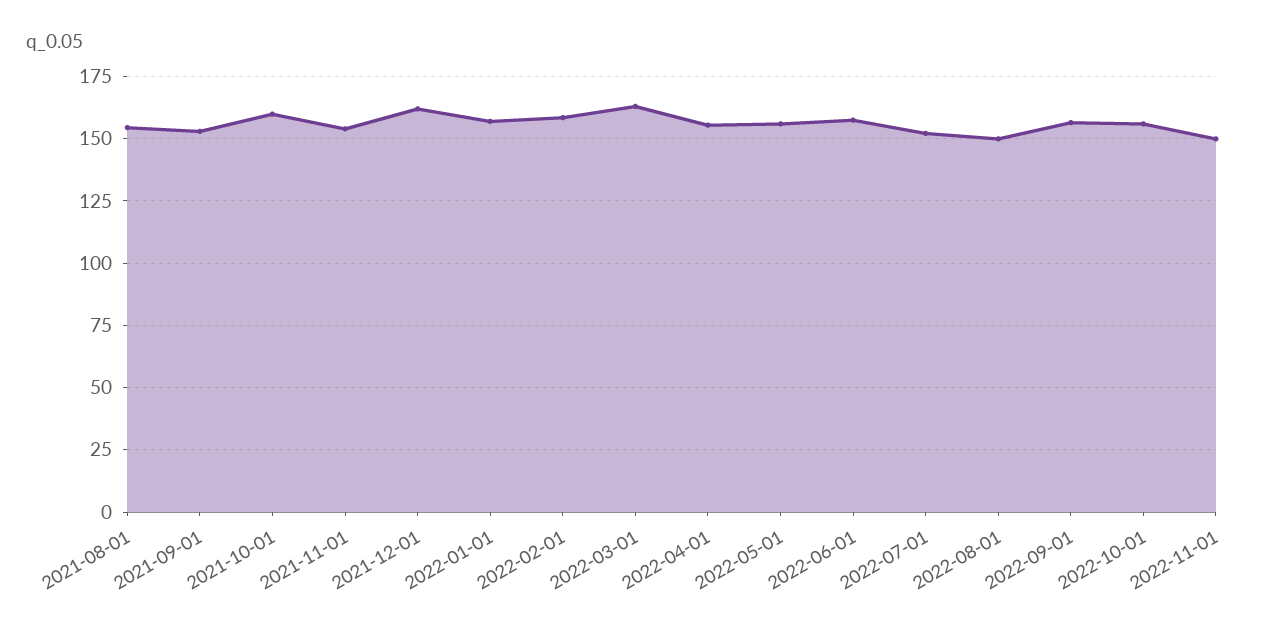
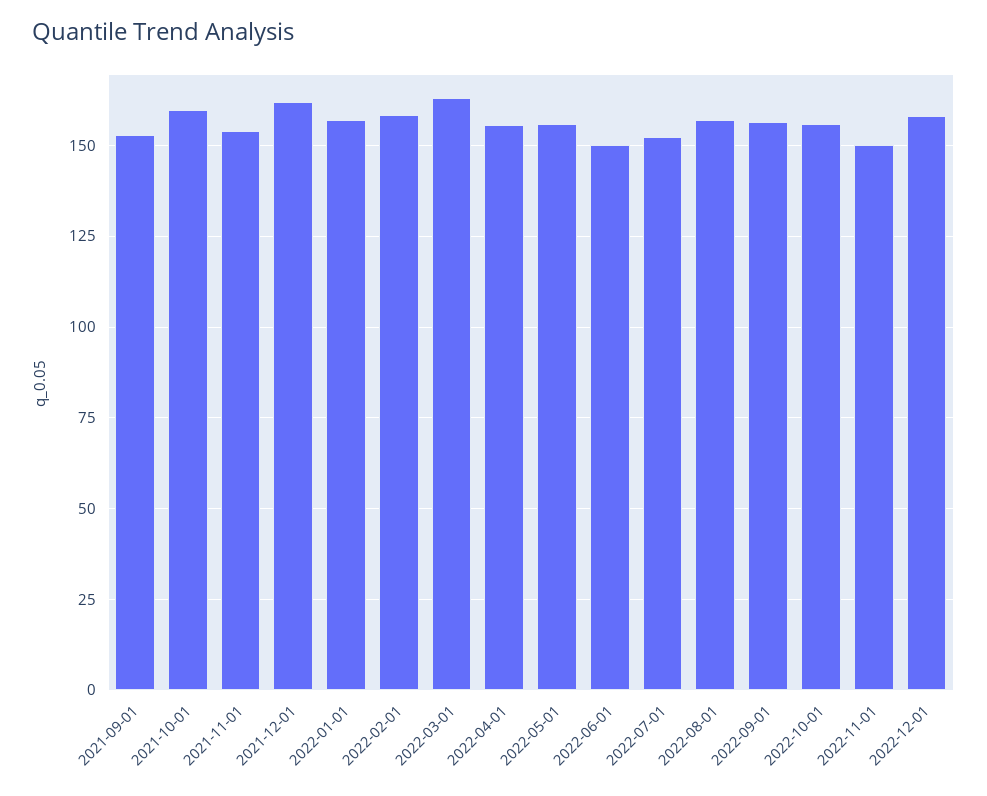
2021-08-01: 155 -> none
2022-06-01: 157.5 -> 150
2022-08-01: 150 -> 157.5
2022-12-01: none -> 157.5

